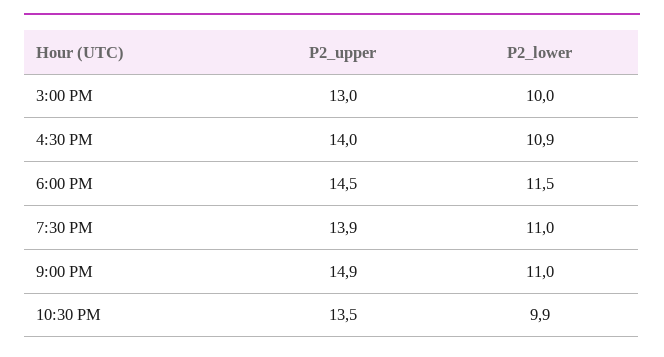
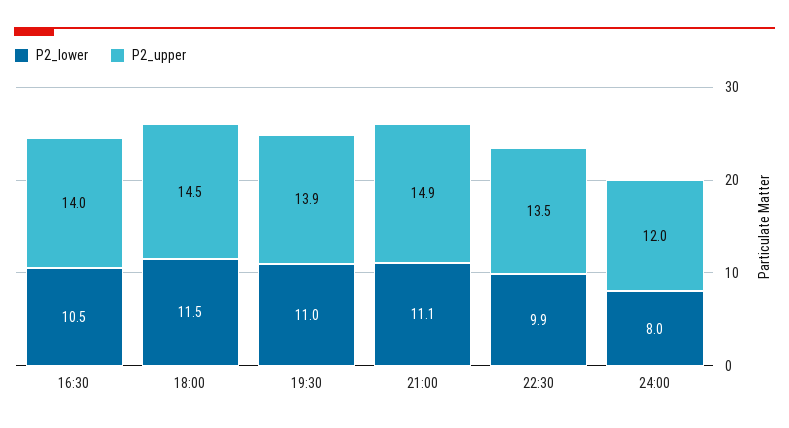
P2_upper, 3:00 PM: 13 -> none
P2_lower, 3:00 PM: 10 -> none
P2_lower, 4:30 PM: 10.9 -> 10.5
P2_lower, 9:00 PM: 11 -> 11.1
P2_lower, 24:00: none -> 8
P2_upper, 24:00: none -> 12

